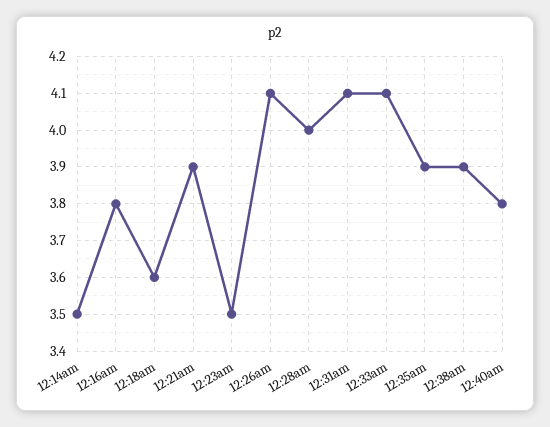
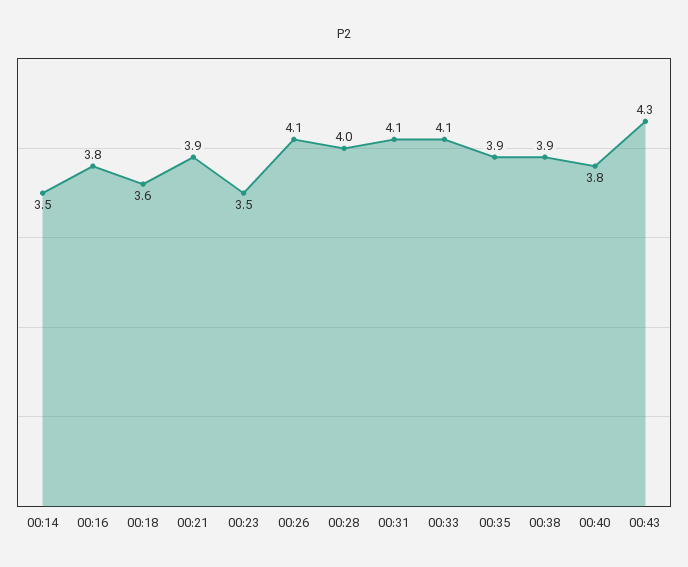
00:43: none -> 4.3

